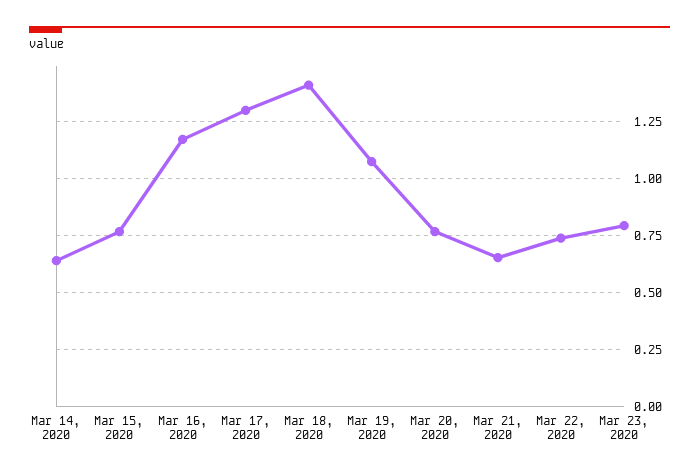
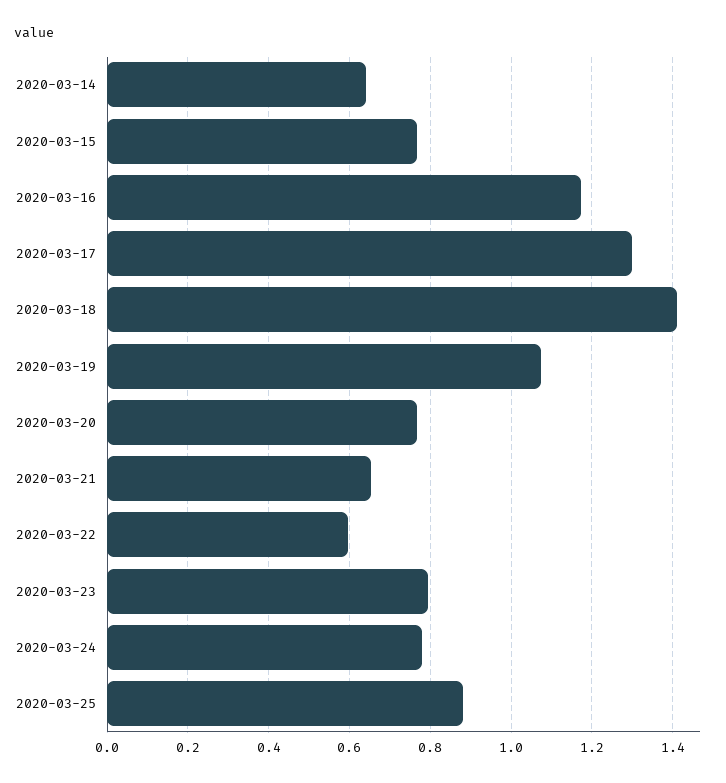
Mar 22, 2020: 0.75 -> 0.6
2020-03-24: none -> 0.78
2020-03-25: none -> 0.88

